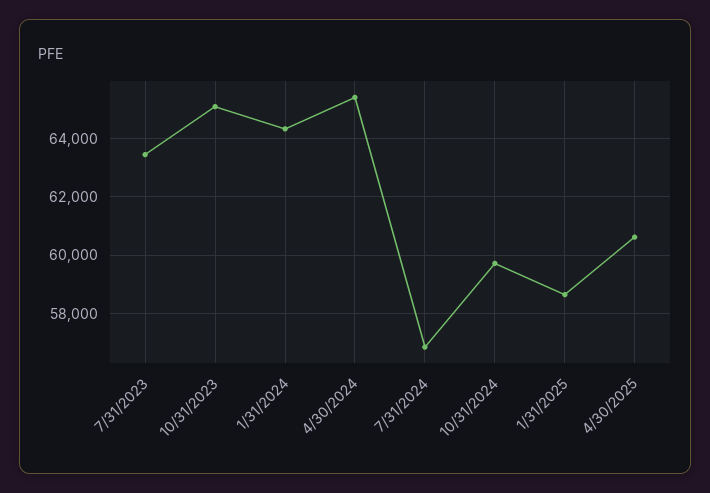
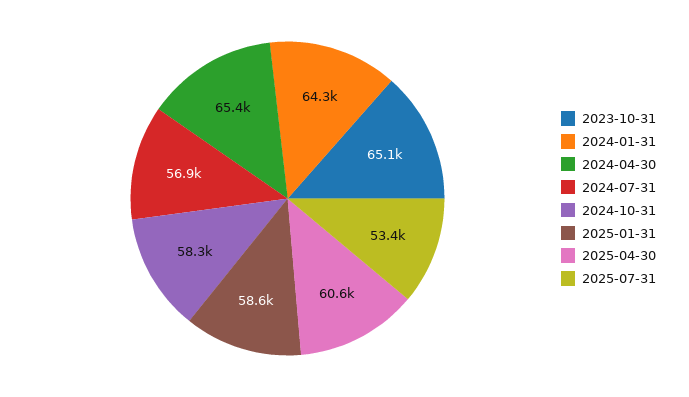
7/31/2023: 63500 -> none
10/31/2024: 59750 -> 58300
2025-07-31: none -> 53400

